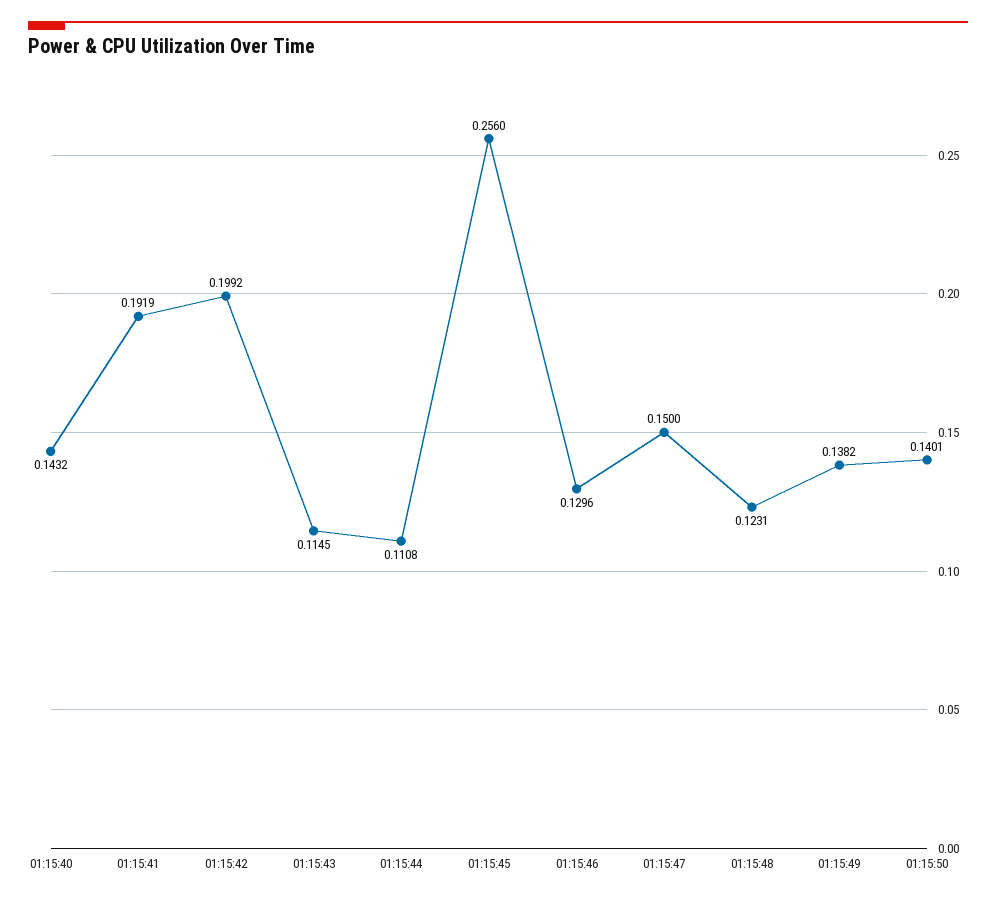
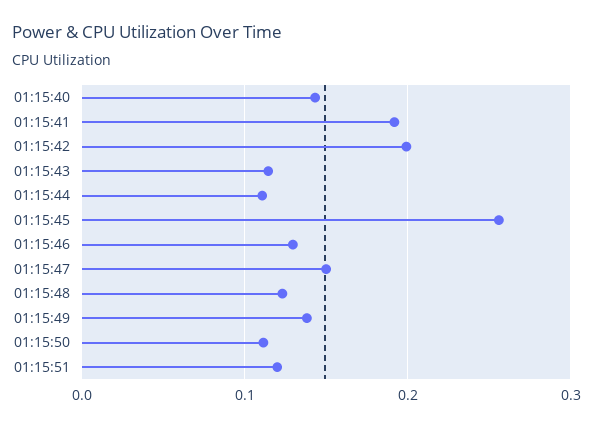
01:15:50: 0.1401 -> 0.11
01:15:51: none -> 0.12

